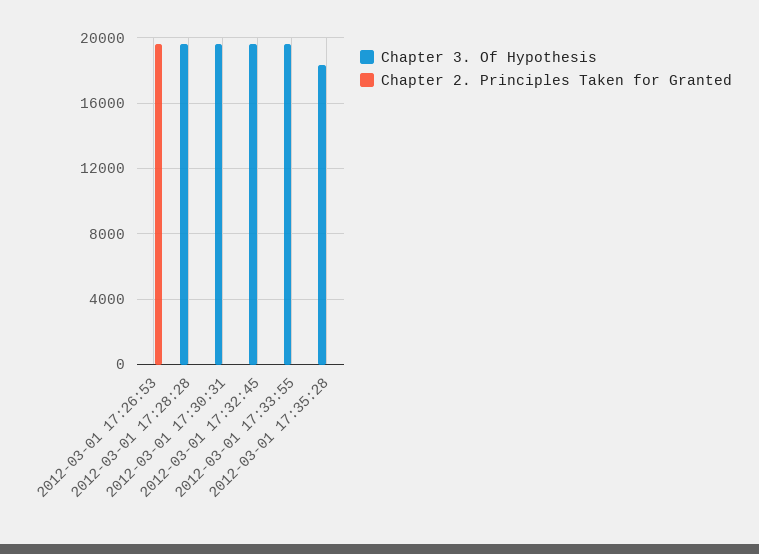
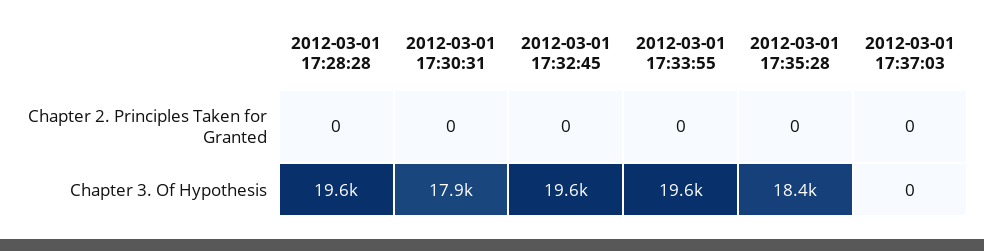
Chapter 3. Of Hypothesis, 2012-03-01 17:26:53: 0 -> none
Chapter 2. Principles Taken for Granted, 2012-03-01 17:26:53: 19500 -> none
Chapter 3. Of Hypothesis, 2012-03-01 17:30:31: 19500 -> 17900
Chapter 2. Principles Taken for Granted, 2012-03-01 17:37:03: none -> 0
Chapter 3. Of Hypothesis, 2012-03-01 17:37:03: none -> 0

